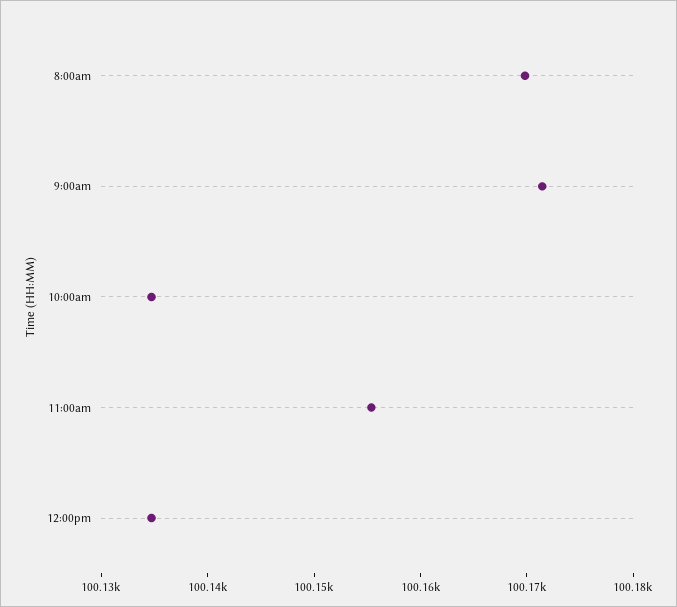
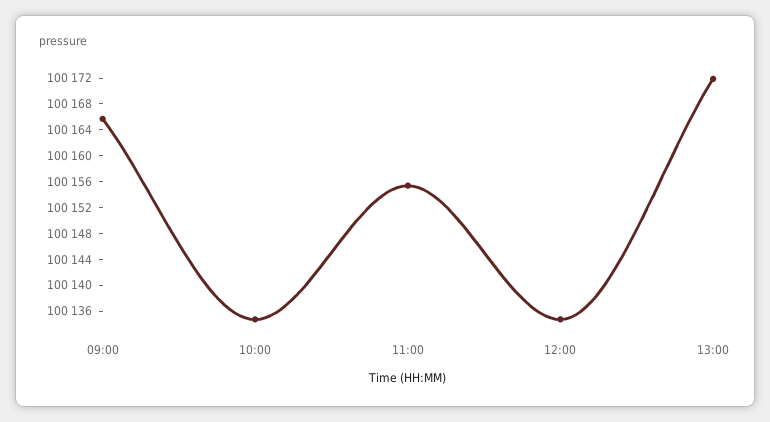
8:00am: 100170 -> none
9:00am: 100172 -> 100166
13:00: none -> 100172

